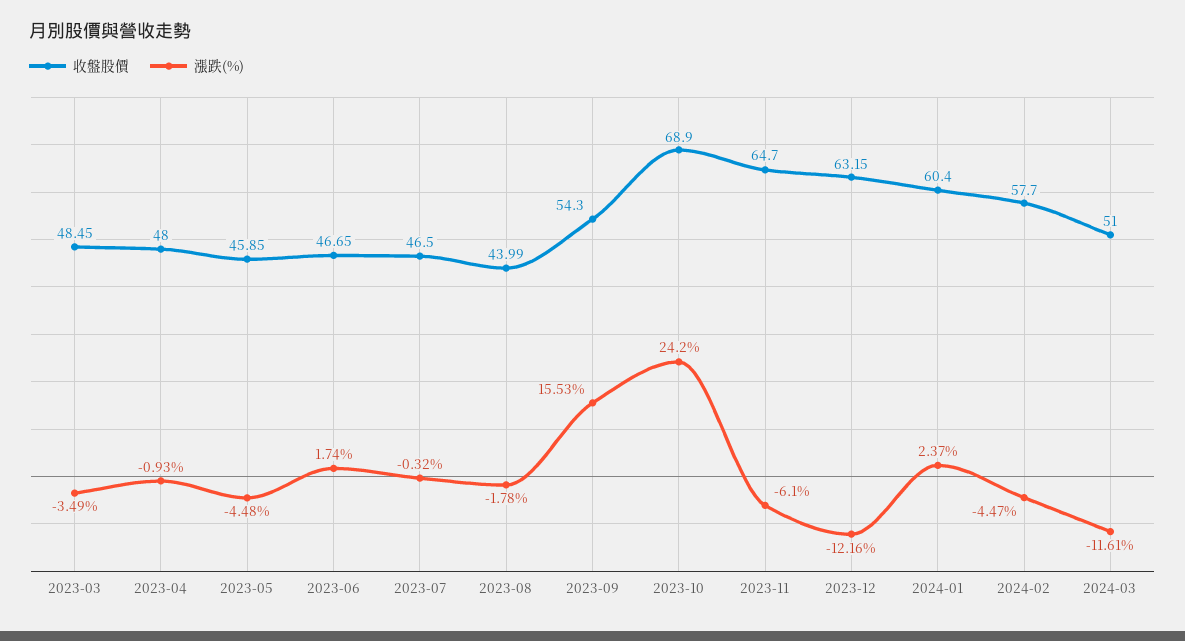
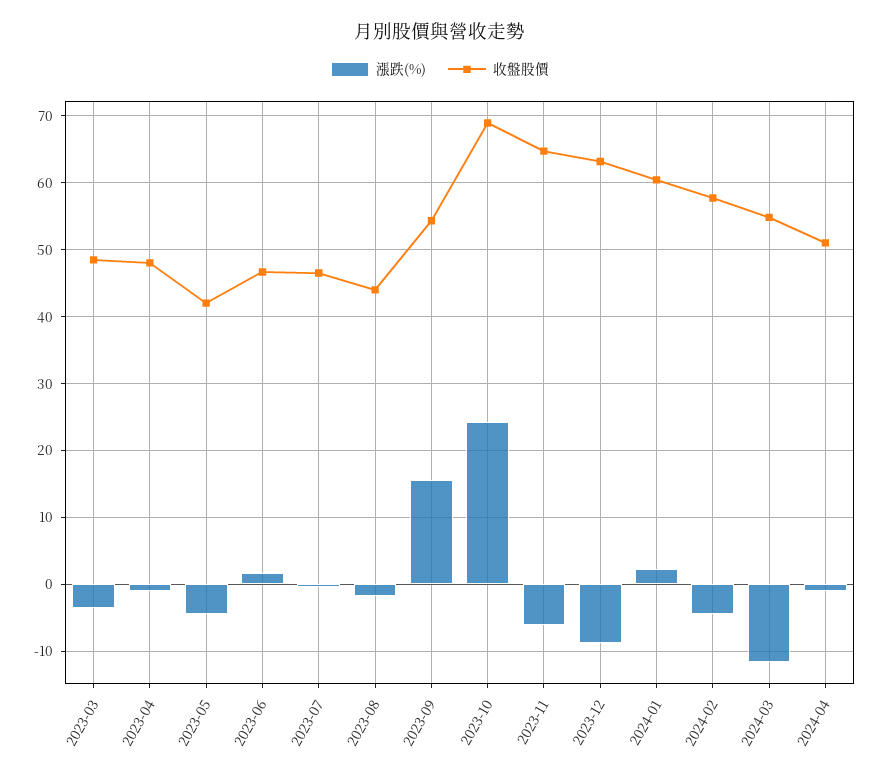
收盤股價, 2023-05: 45.85 -> 42
漲跌(%), 2023-12: -12.16 -> -9
收盤股價, 2024-03: 51 -> 55
漲跌(%), 2024-04: none -> -1
收盤股價, 2024-04: none -> 51

